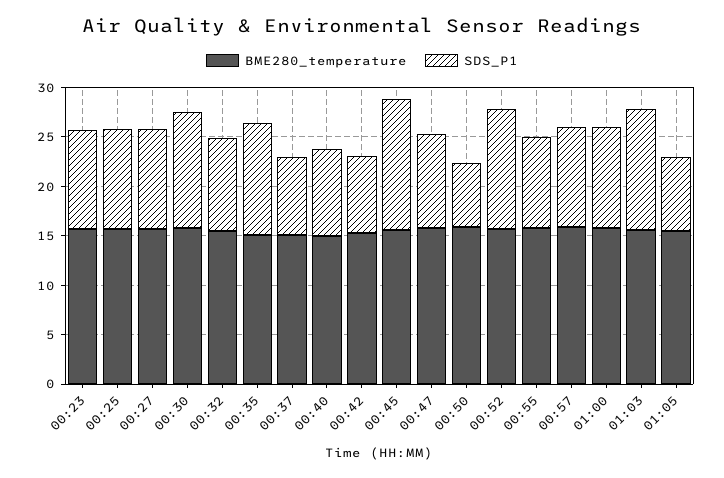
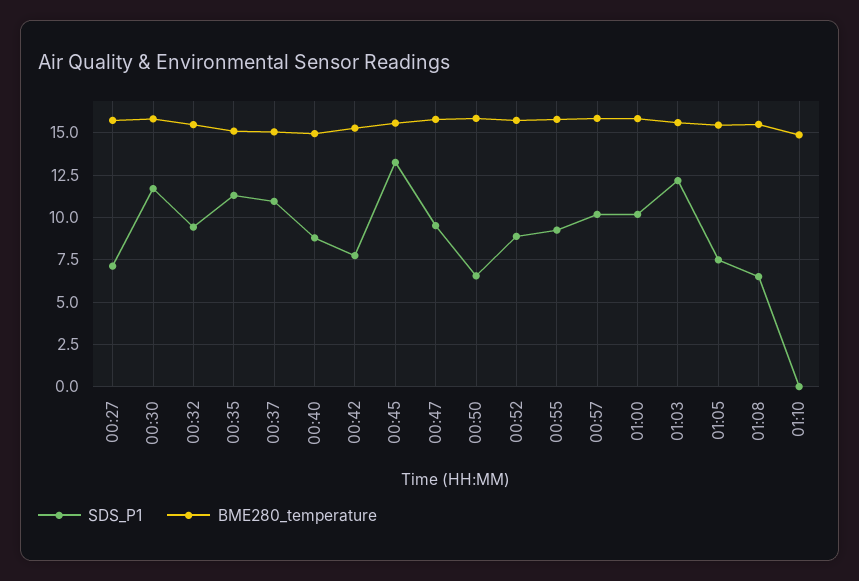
BME280_temperature, 00:23: 16 -> none
SDS_P1, 00:23: 10 -> none
BME280_temperature, 00:25: 16 -> none
SDS_P1, 00:25: 10 -> none
SDS_P1, 00:27: 10 -> 7
SDS_P1, 00:37: 8 -> 11
SDS_P1, 00:52: 12 -> 9
SDS_P1, 01:08: none -> 6.5
BME280_temperature, 01:08: none -> 15.5
SDS_P1, 01:10: none -> 0
BME280_temperature, 01:10: none -> 15

